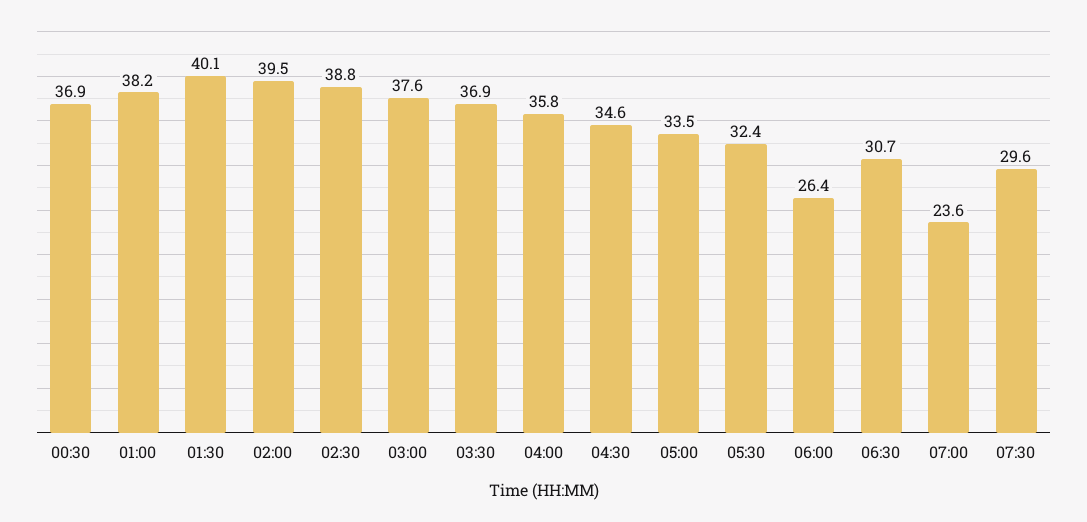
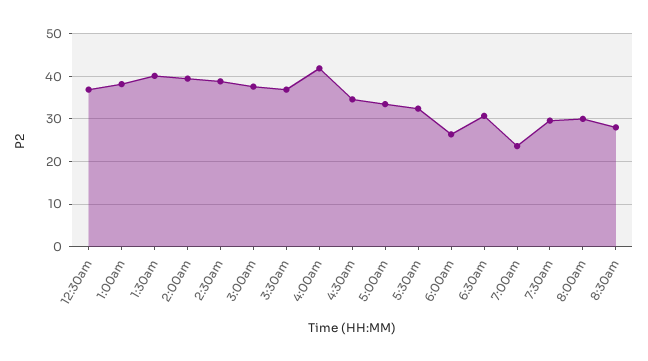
04:00: 35.8 -> 42
8:00am: none -> 30
8:30am: none -> 28

